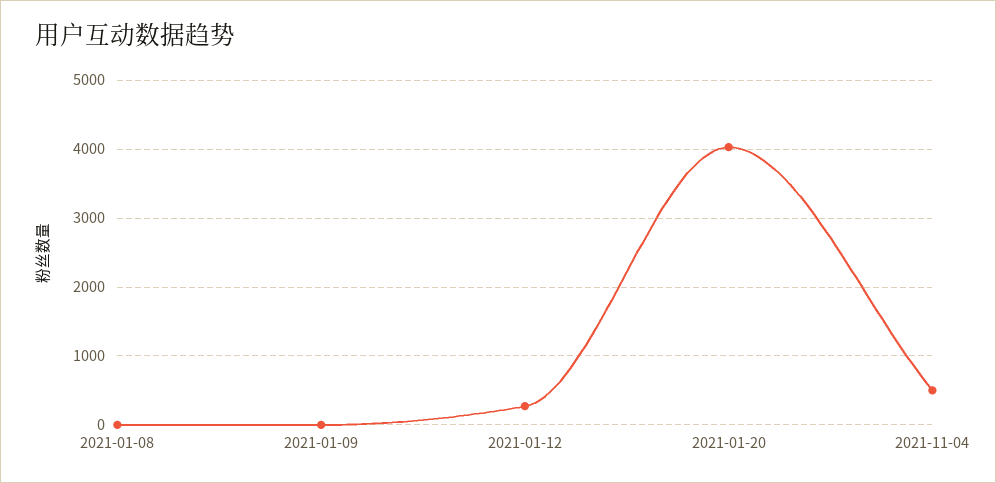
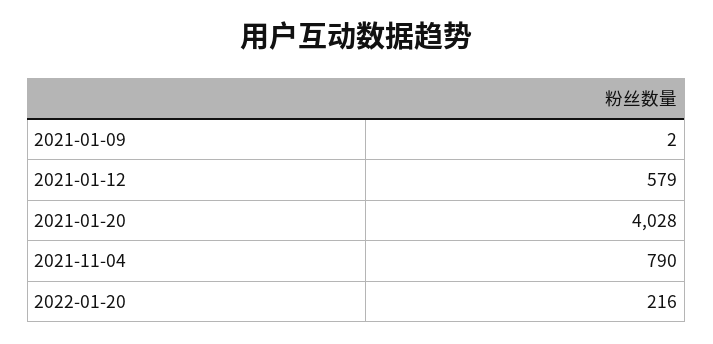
2021-01-08: 0 -> none
2021-01-12: 300 -> 579
2021-11-04: 500 -> 790
2022-01-20: none -> 216

